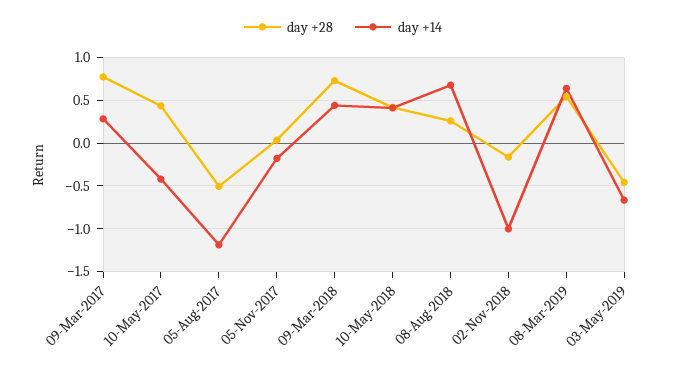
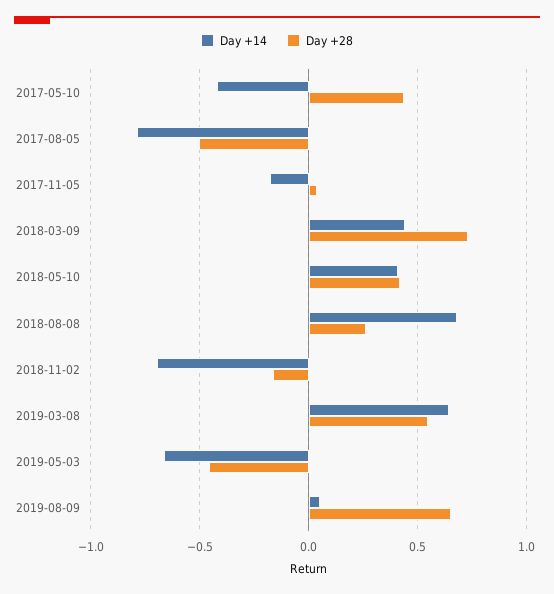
day +28, 09-Mar-2017: 0.8 -> none
day +14, 09-Mar-2017: 0.3 -> none
day +14, 05-Aug-2017: -1.2 -> -0.8
day +14, 02-Nov-2018: -1 -> -0.7
day +14, 2019-08-09: none -> 0.05
day +28, 2019-08-09: none -> 0.65

